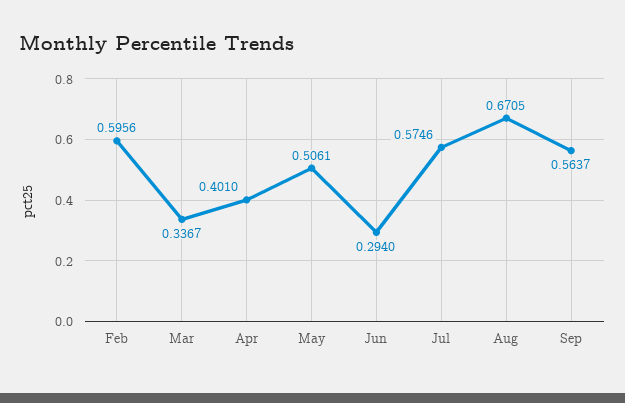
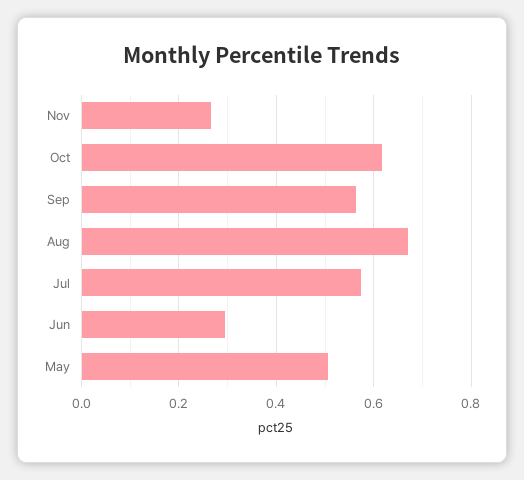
Feb: 0.5956 -> none
Mar: 0.3367 -> none
Apr: 0.401 -> none
Nov: none -> 0.26
Oct: none -> 0.62

